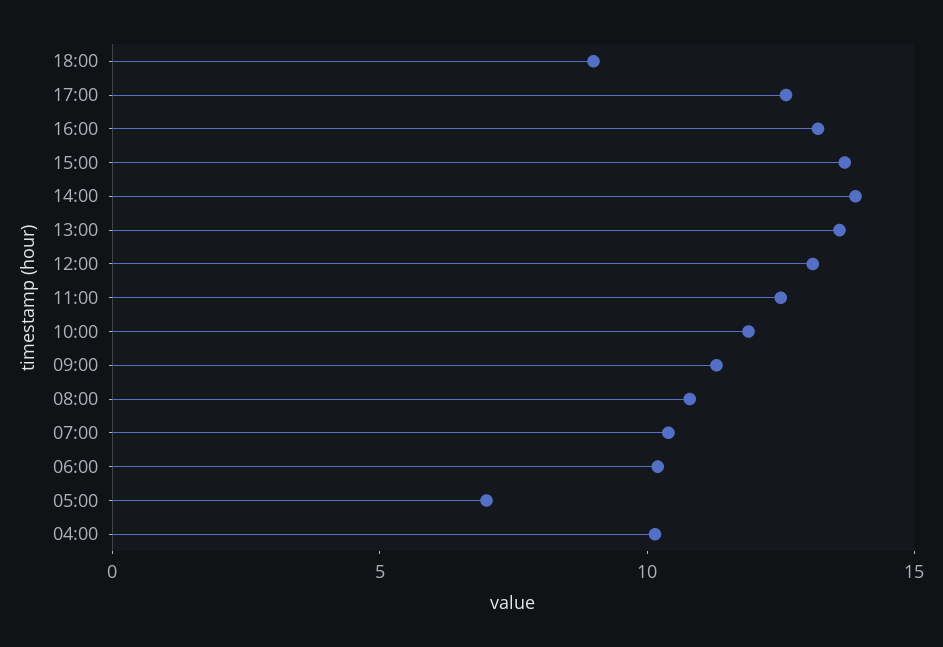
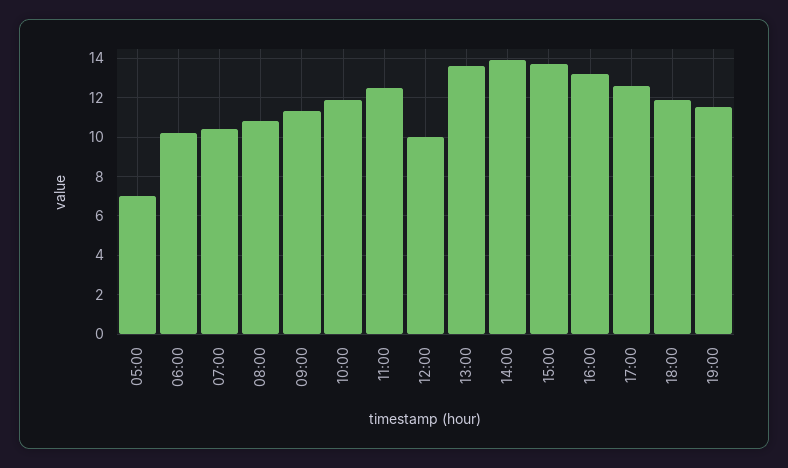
18:00: 9 -> 12
12:00: 13 -> 10
04:00: 10 -> none
19:00: none -> 11.5

